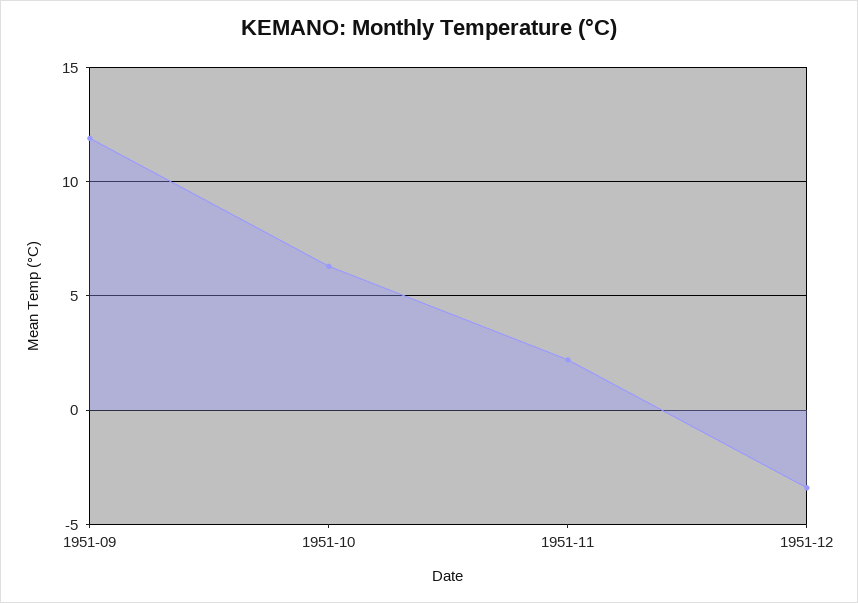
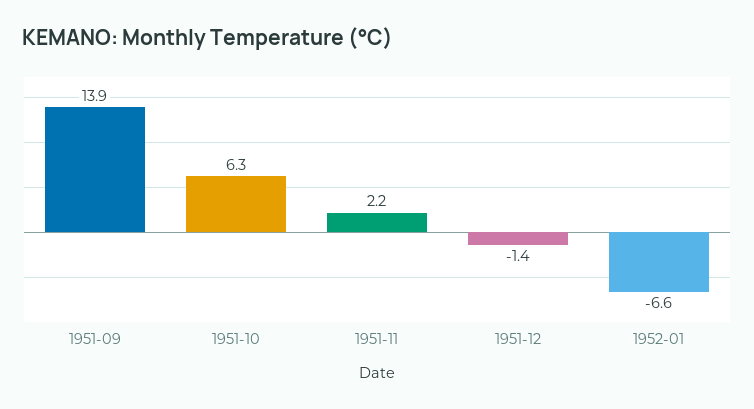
1951-09: 12 -> 13.9
1951-12: -3.5 -> -1.4
1952-01: none -> -6.6

